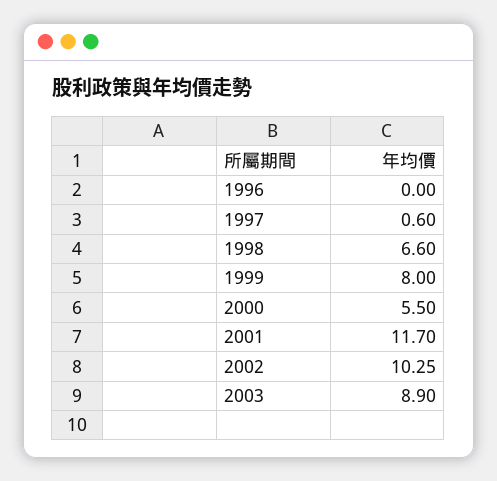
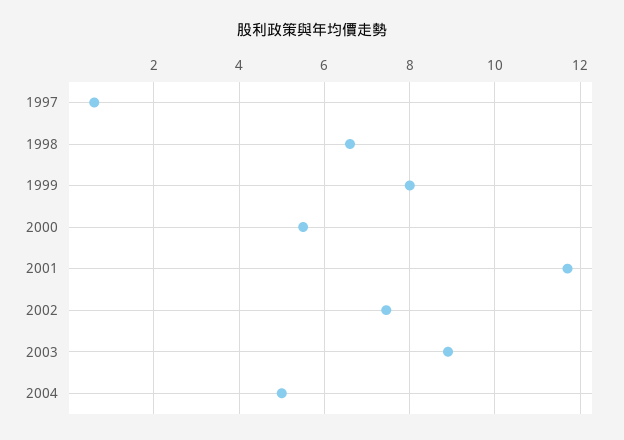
1996: 0 -> none
2002: 10.25 -> 7.4
2004: none -> 5

